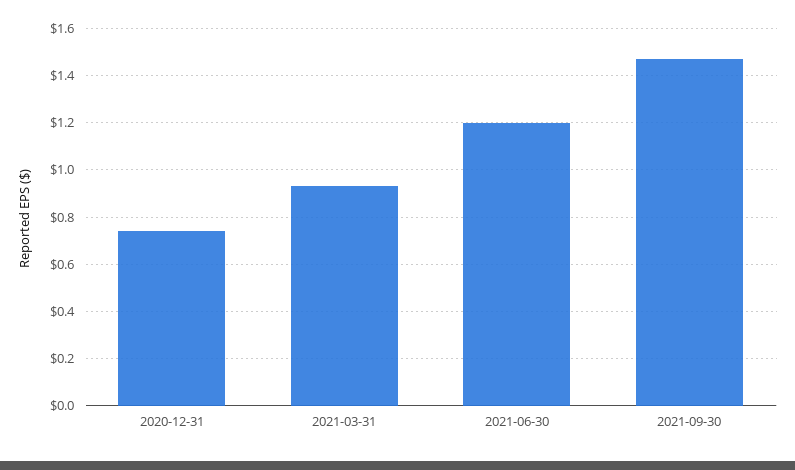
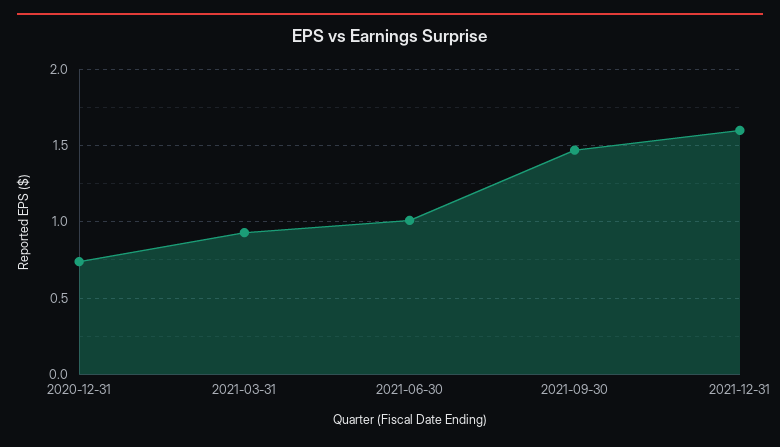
2021-06-30: 1.2 -> 1
2021-12-31: none -> 1.6

